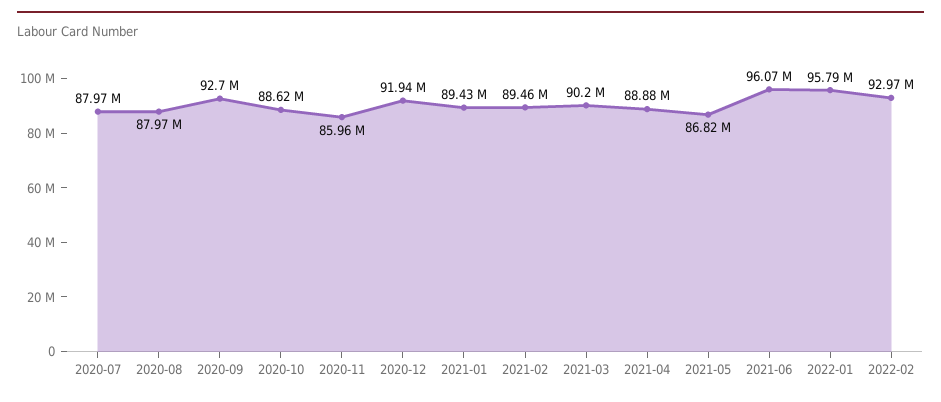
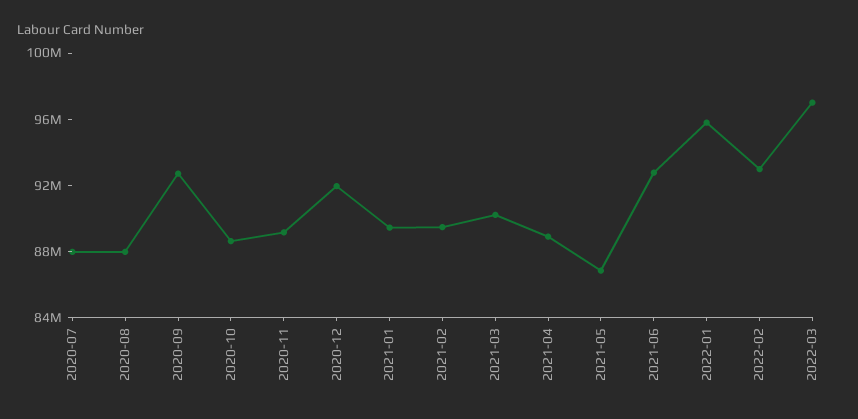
2020-11: 85960000 -> 89000000
2021-06: 96070000 -> 93000000
2022-03: none -> 97000000

